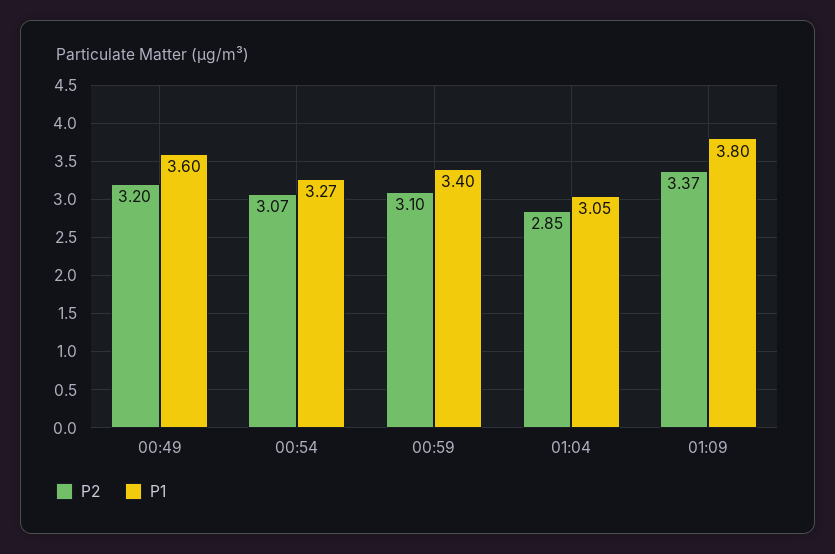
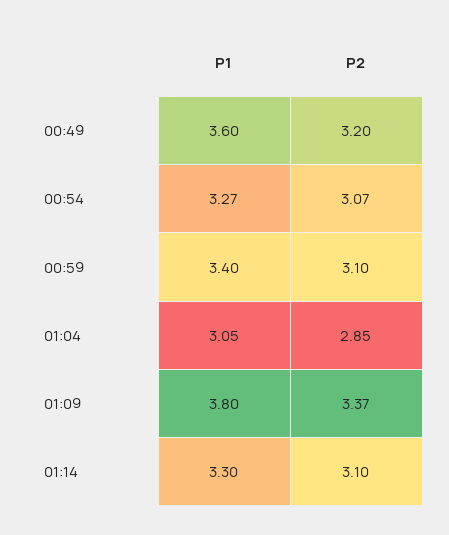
P1, 01:14: none -> 3.3
P2, 01:14: none -> 3.1

